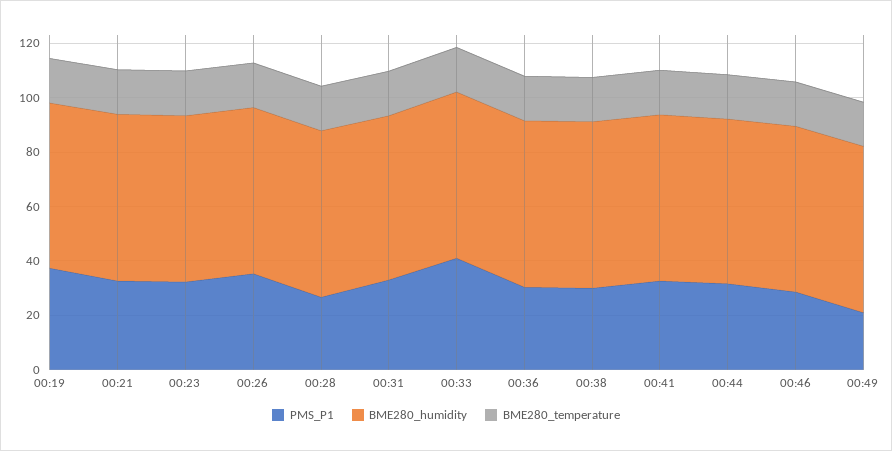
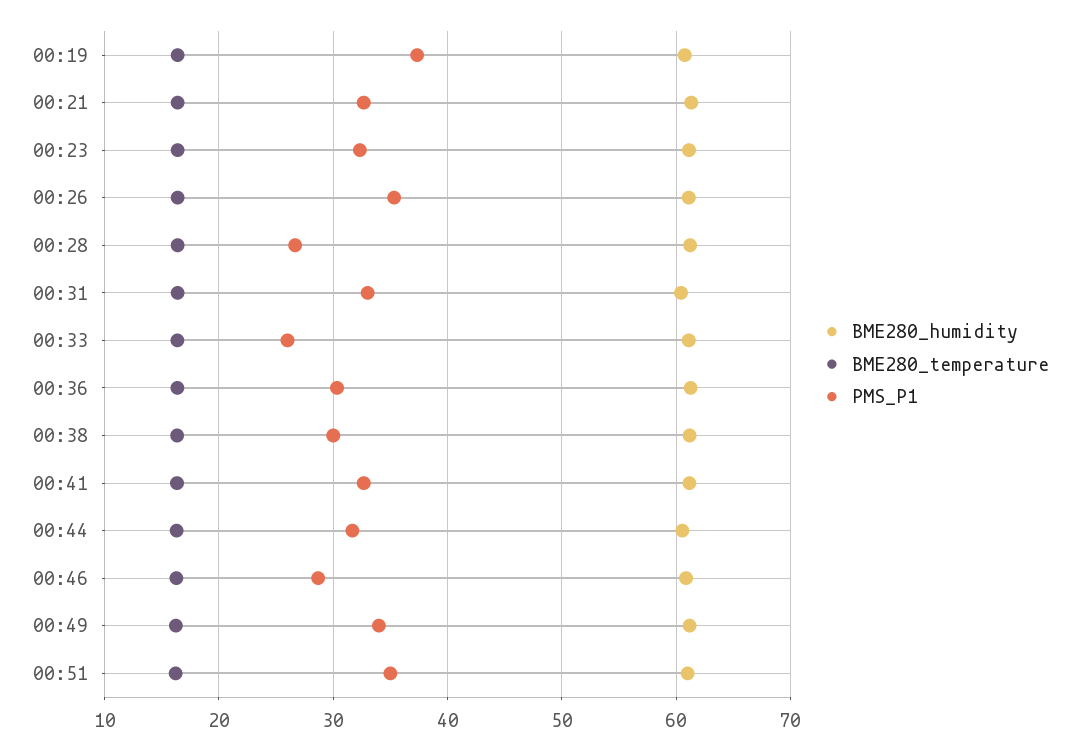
PMS_P1, 00:33: 40 -> 26
PMS_P1, 00:49: 20 -> 34
BME280_humidity, 00:51: none -> 61
BME280_temperature, 00:51: none -> 16
PMS_P1, 00:51: none -> 35

